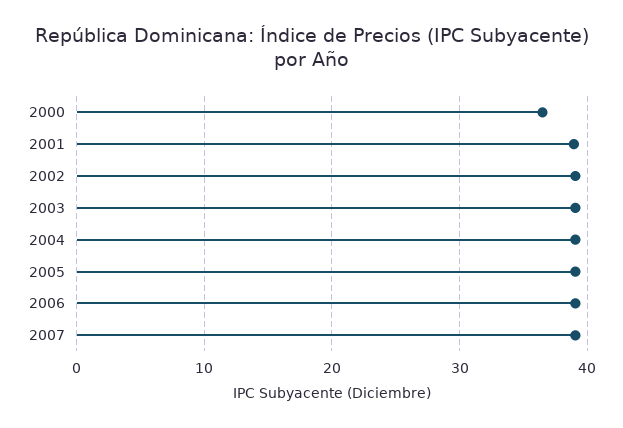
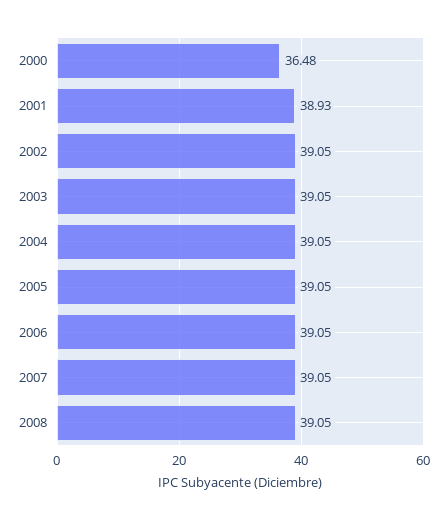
2008: none -> 39.05

